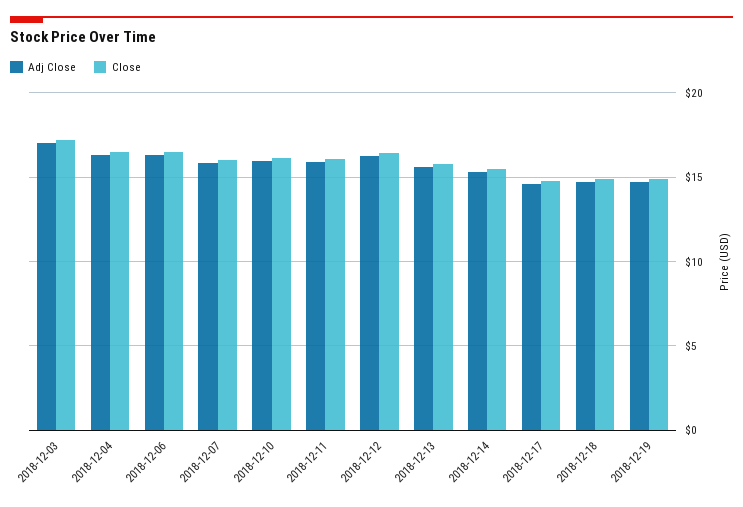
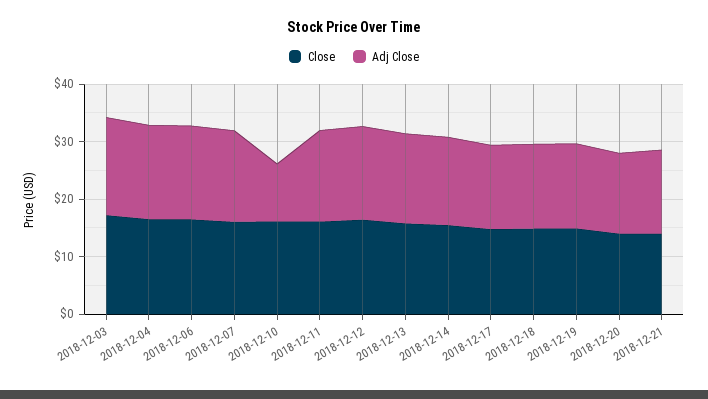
Adj Close, 2018-12-10: 16 -> 10
Close, 2018-12-20: none -> 14
Adj Close, 2018-12-20: none -> 14
Close, 2018-12-21: none -> 14
Adj Close, 2018-12-21: none -> 14

